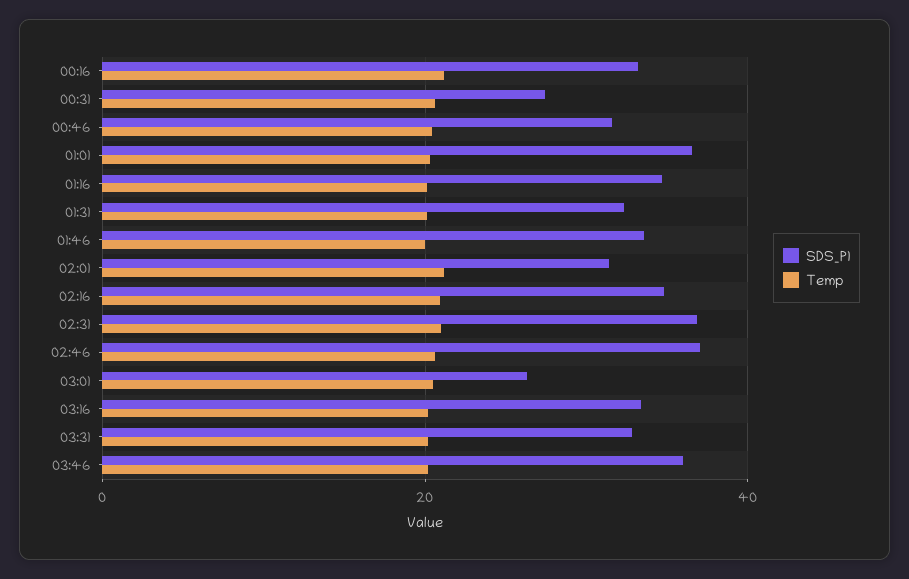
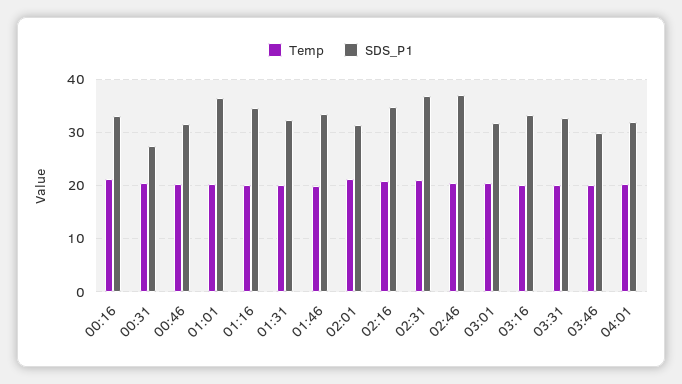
SDS_P1, 03:01: 26 -> 32
SDS_P1, 03:46: 36 -> 30
Temp, 04:01: none -> 20
SDS_P1, 04:01: none -> 32

